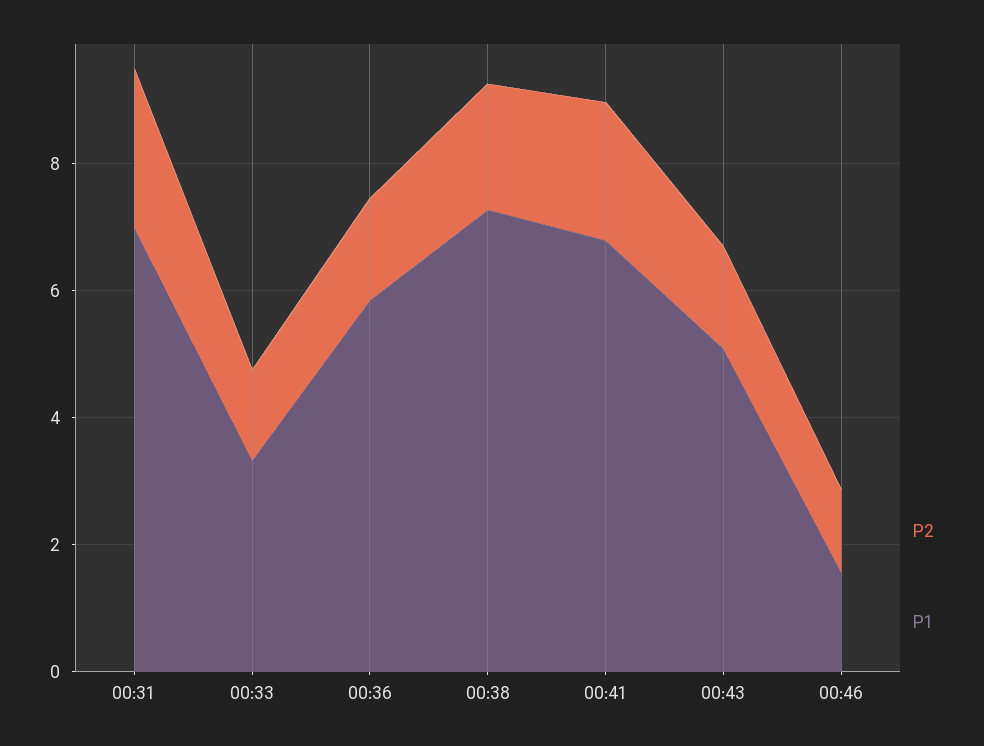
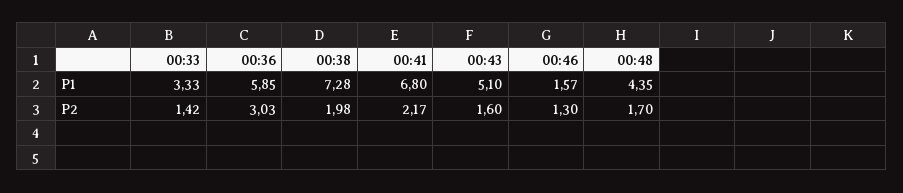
P2, 00:31: 2.5 -> none
P1, 00:31: 7 -> none
P2, 00:36: 1.5 -> 3.03
P1, 00:48: none -> 4.35
P2, 00:48: none -> 1.7

